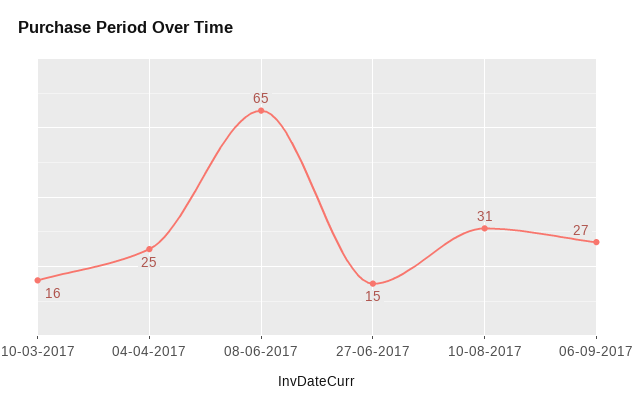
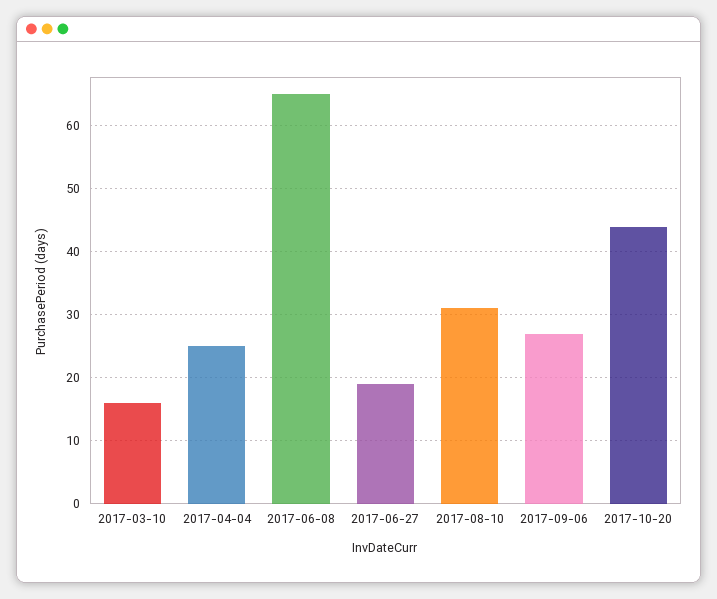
27-06-2017: 15 -> 19
2017-10-20: none -> 44

